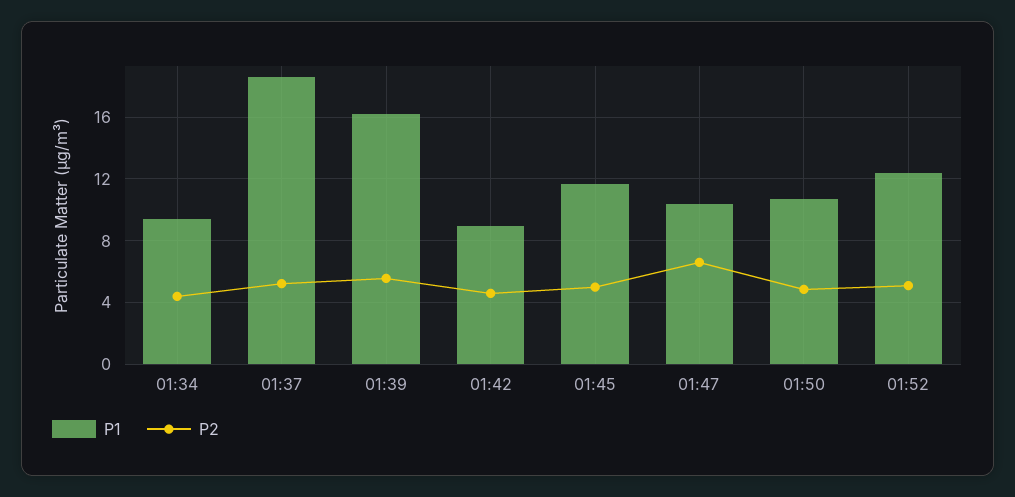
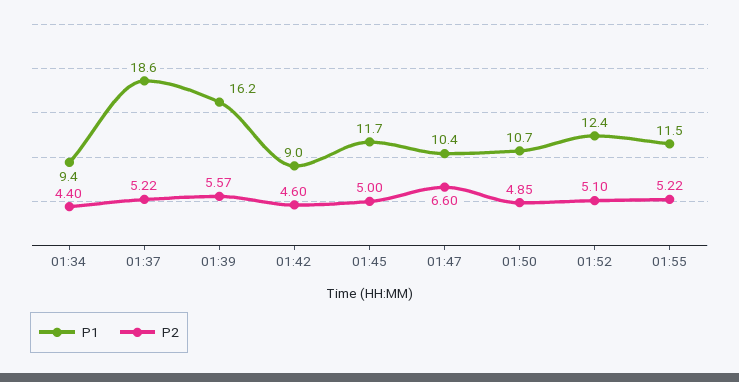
P1, 01:55: none -> 11.5
P2, 01:55: none -> 5.22

